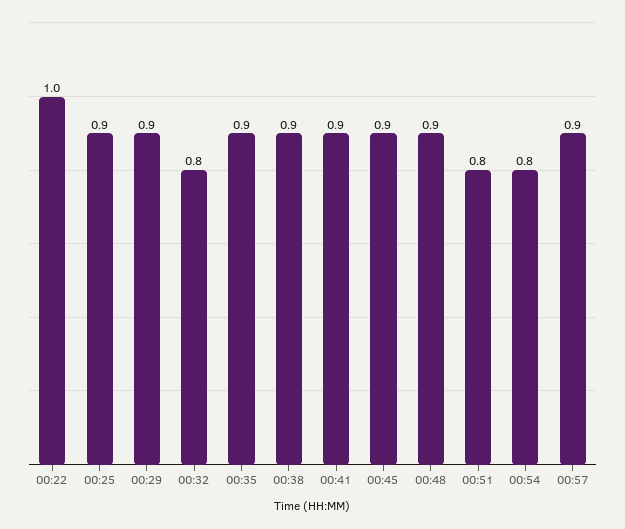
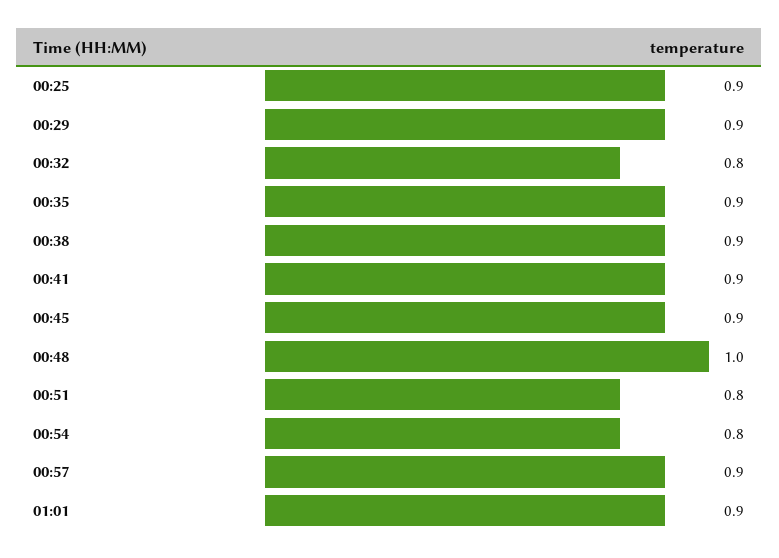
00:22: 1 -> none
00:48: 0.9 -> 1
01:01: none -> 0.9

